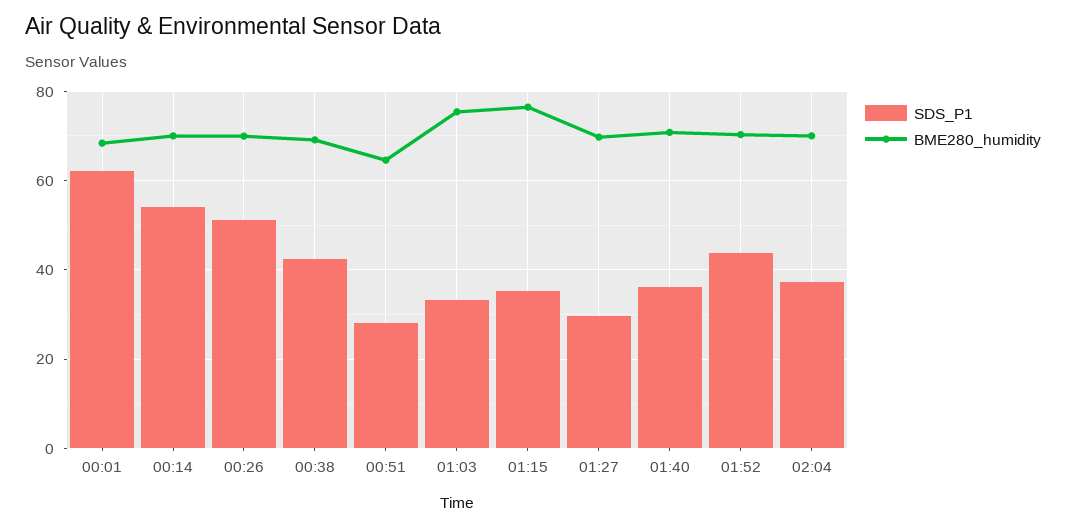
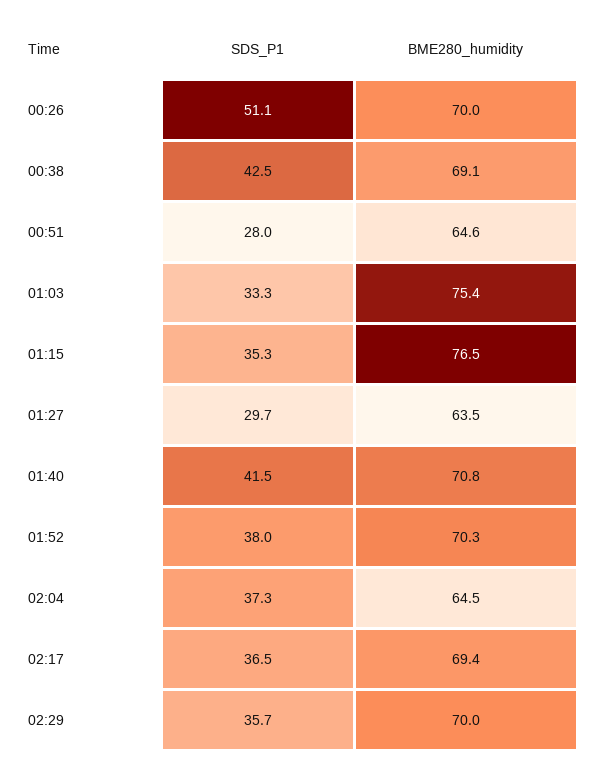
SDS_P1, 00:01: 62 -> none
BME280_humidity, 00:01: 68 -> none
SDS_P1, 00:14: 54 -> none
BME280_humidity, 00:14: 70 -> none
BME280_humidity, 01:27: 70 -> 63.5
SDS_P1, 01:40: 36 -> 41.5
SDS_P1, 01:52: 44 -> 38
BME280_humidity, 02:04: 70 -> 64.5
SDS_P1, 02:17: none -> 36.5
BME280_humidity, 02:17: none -> 69.4
SDS_P1, 02:29: none -> 35.7
BME280_humidity, 02:29: none -> 70

